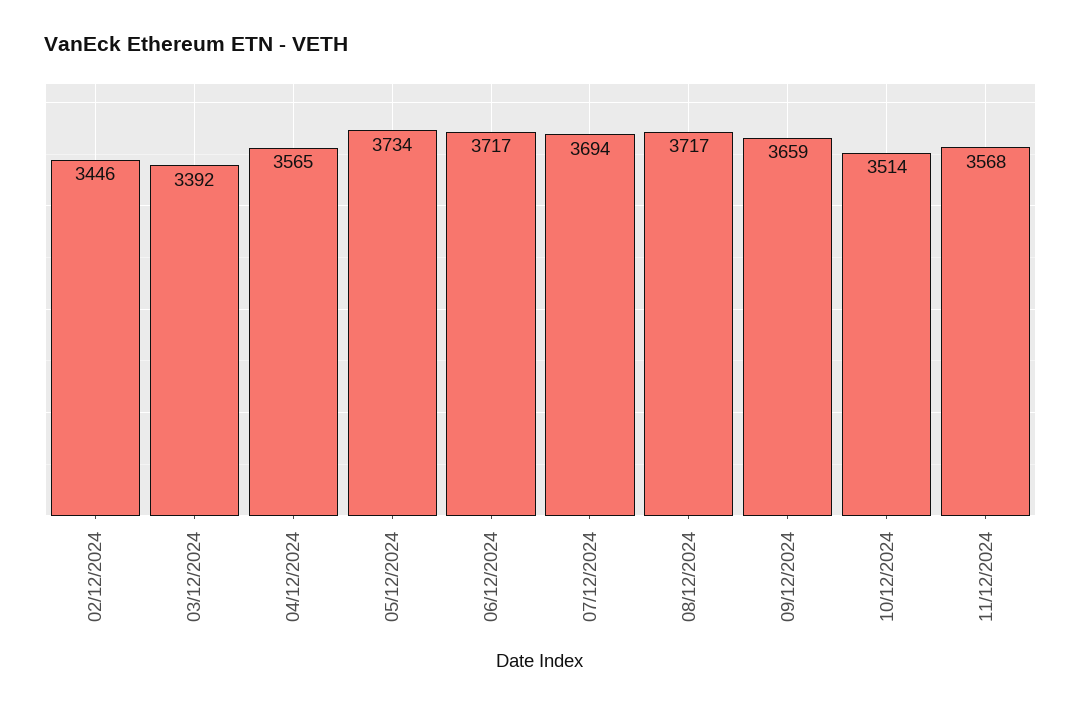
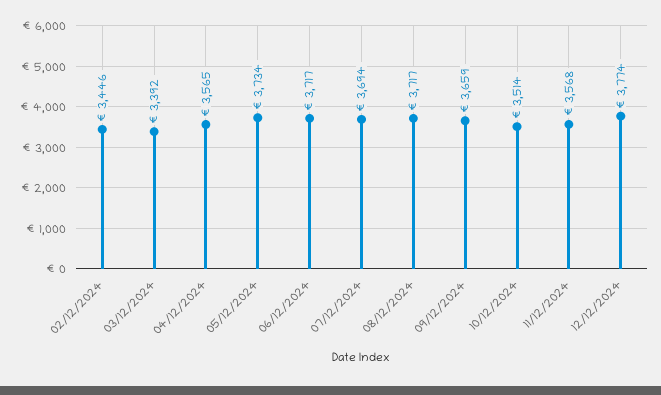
12/12/2024: none -> 3774

